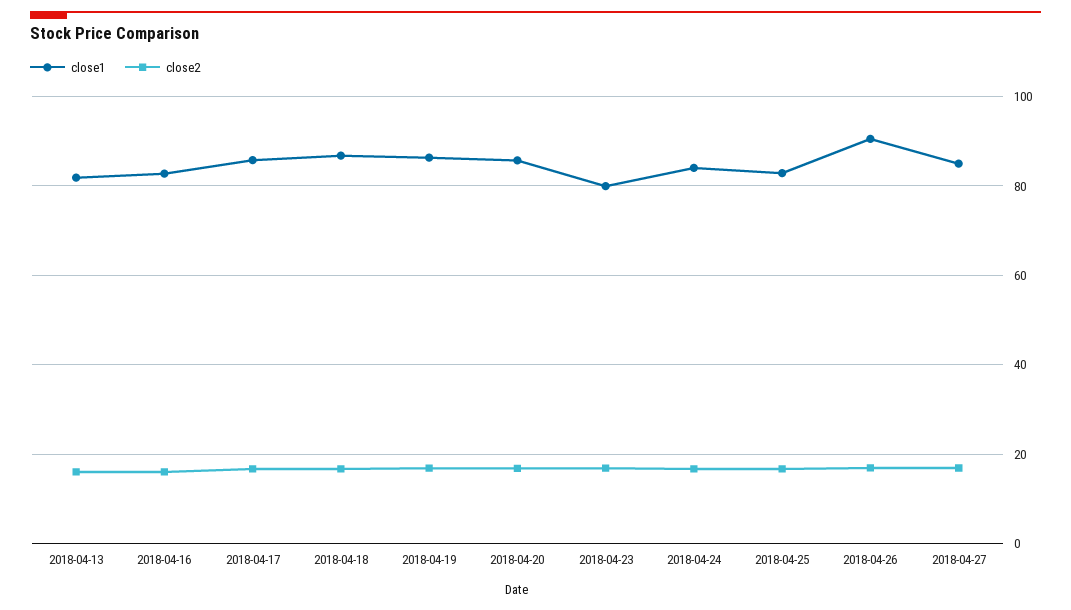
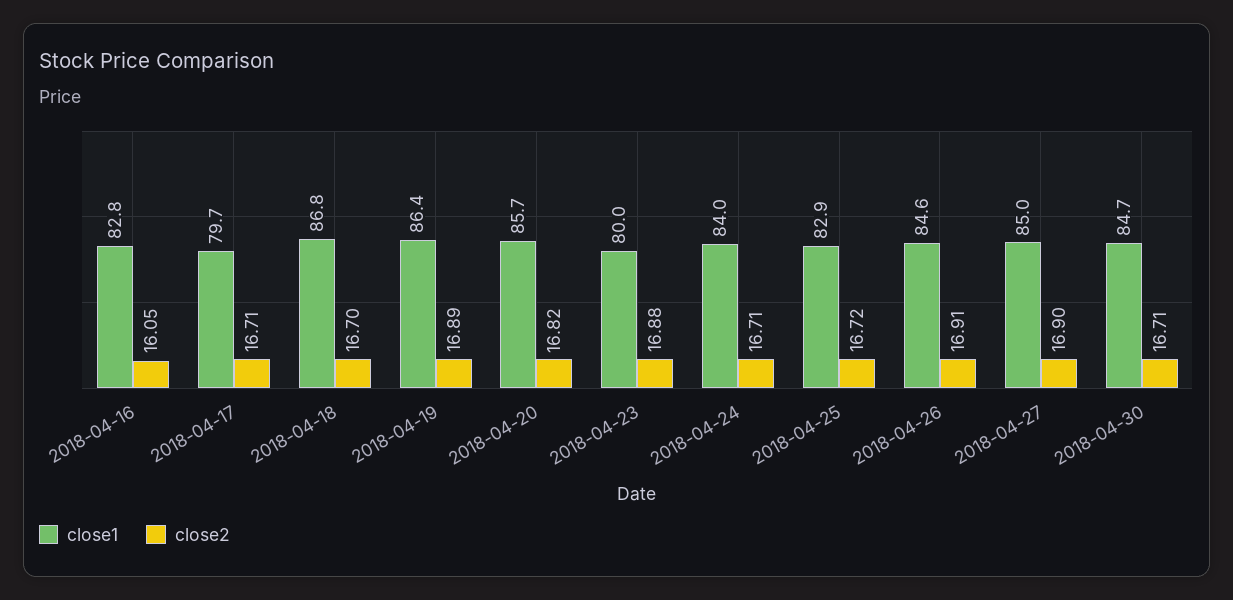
close1, 2018-04-13: 82 -> none
close2, 2018-04-13: 16 -> none
close1, 2018-04-17: 86 -> 79.7
close1, 2018-04-26: 90 -> 84.6
close1, 2018-04-30: none -> 84.7
close2, 2018-04-30: none -> 16.71

